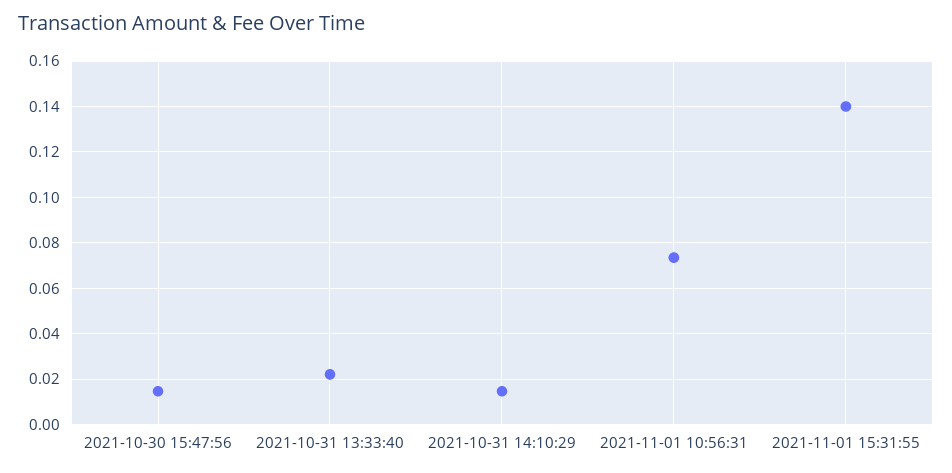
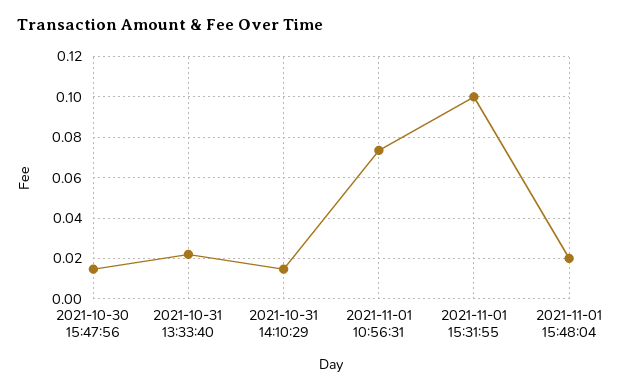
2021-11-01 15:31:55: 0.14 -> 0.1
2021-11-01 15:48:04: none -> 0.02

